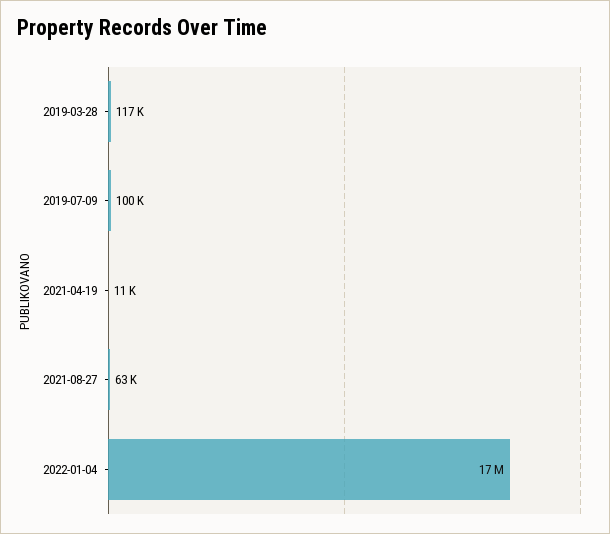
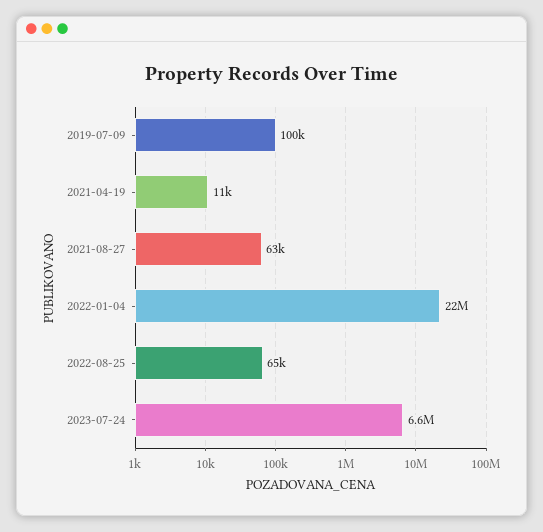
2019-03-28: 117000 -> none
2022-01-04: 17000000 -> 22000000
2022-08-25: none -> 65000
2023-07-24: none -> 6600000

